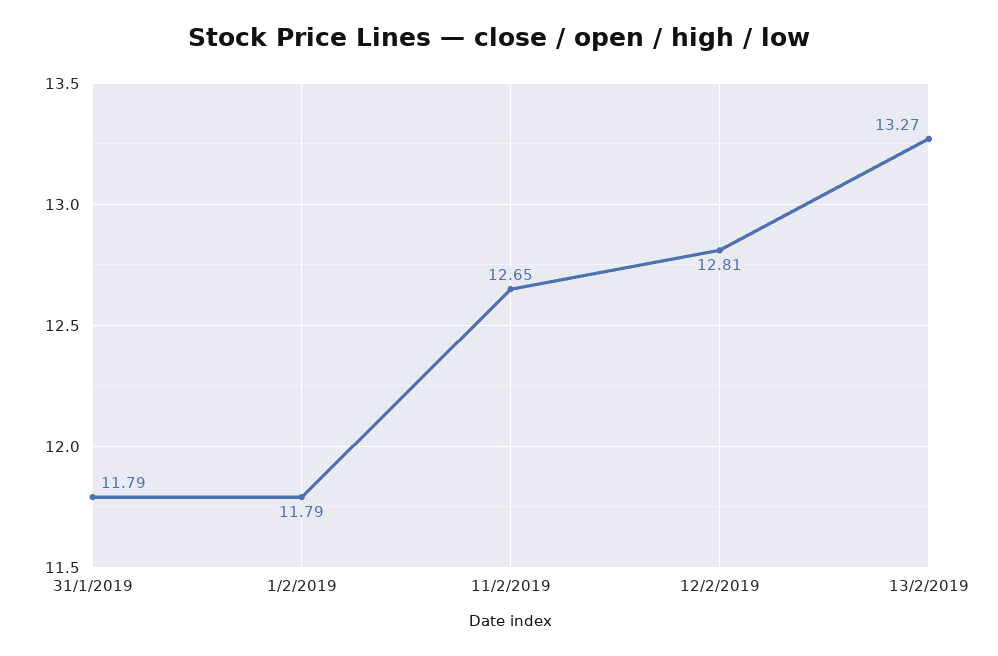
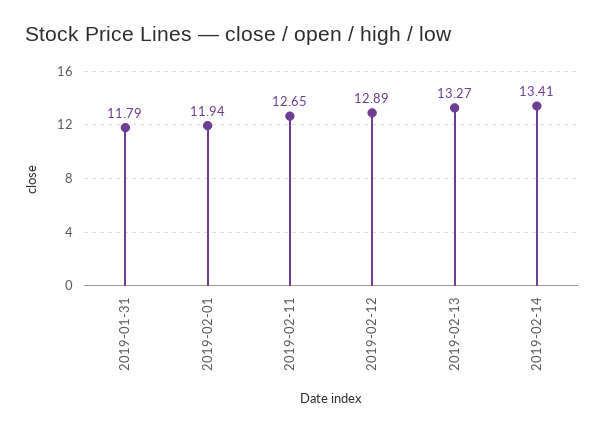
1/2/2019: 11.79 -> 11.94
12/2/2019: 12.81 -> 12.89
2019-02-14: none -> 13.41

